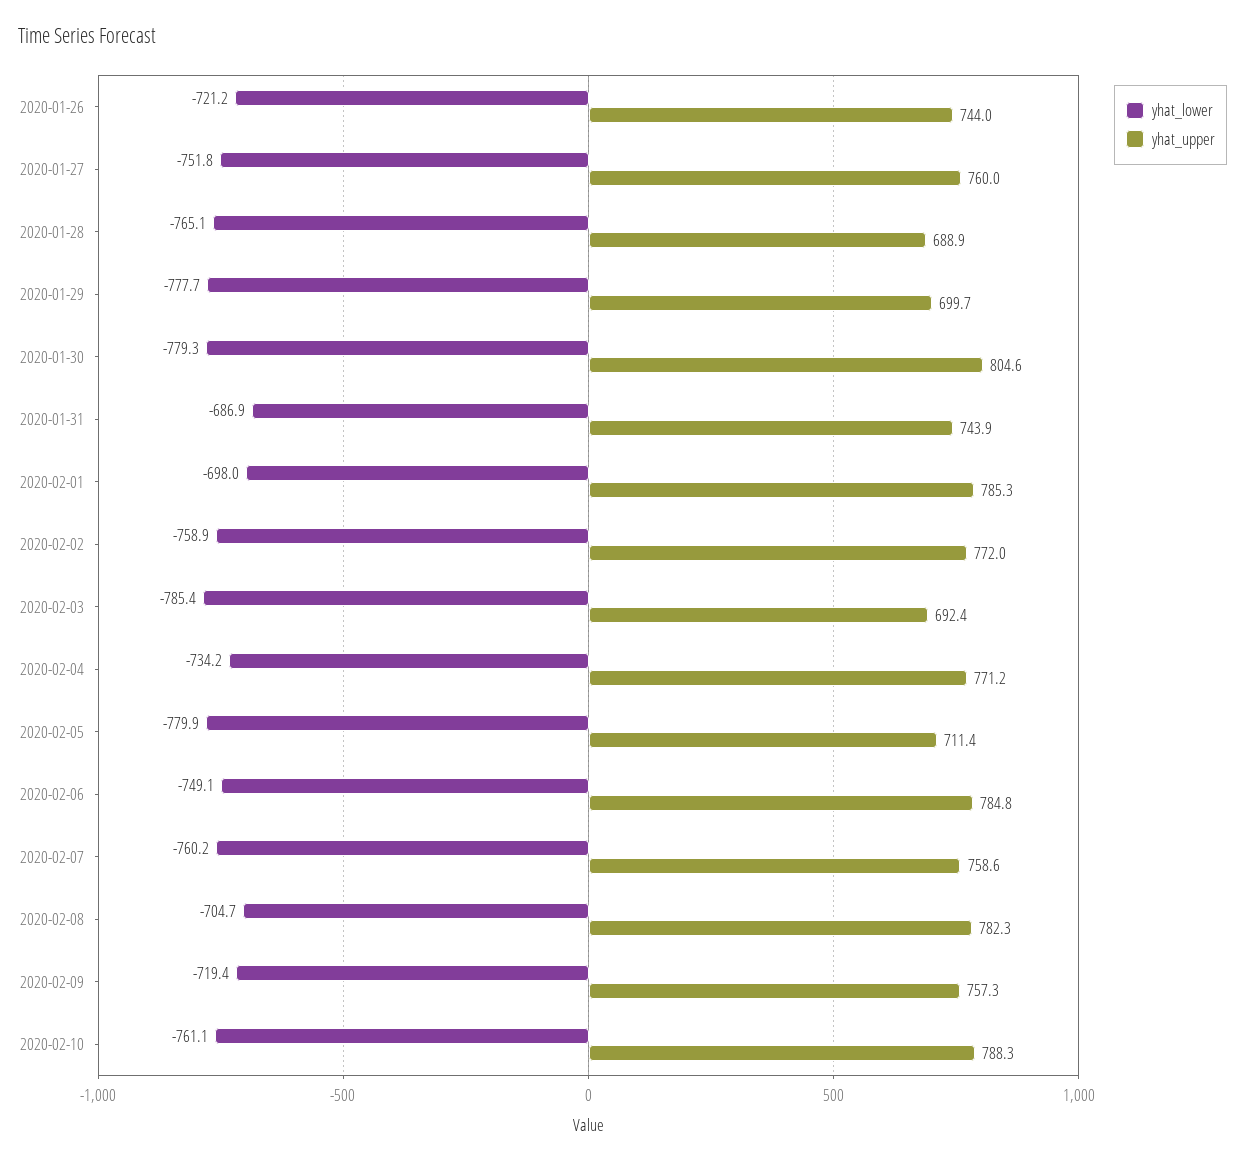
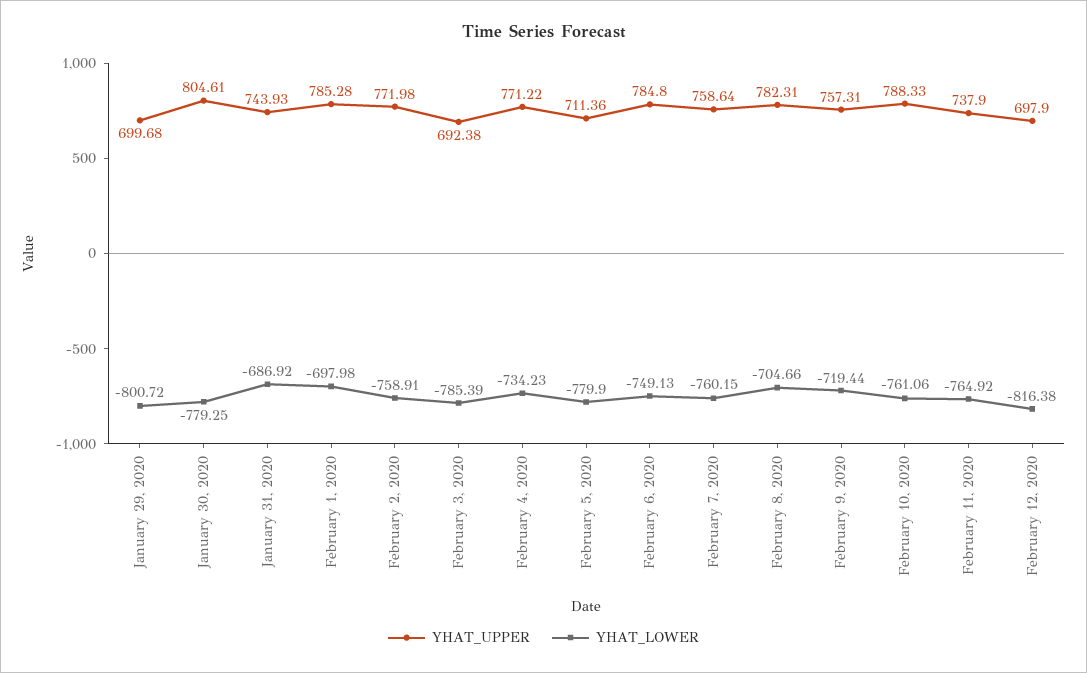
yhat_lower, 2020-01-26: -721.2 -> none
yhat_upper, 2020-01-26: 744 -> none
yhat_lower, 2020-01-27: -751.8 -> none
yhat_upper, 2020-01-27: 760 -> none
yhat_lower, 2020-01-28: -765.1 -> none
yhat_upper, 2020-01-28: 688.9 -> none
yhat_lower, 2020-01-29: -777.7 -> -800.72
yhat_upper, February 11, 2020: none -> 737.9
yhat_lower, February 11, 2020: none -> -764.92
yhat_upper, February 12, 2020: none -> 697.9
yhat_lower, February 12, 2020: none -> -816.38

